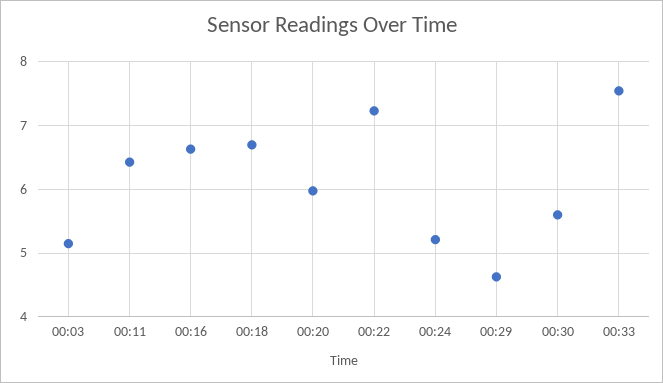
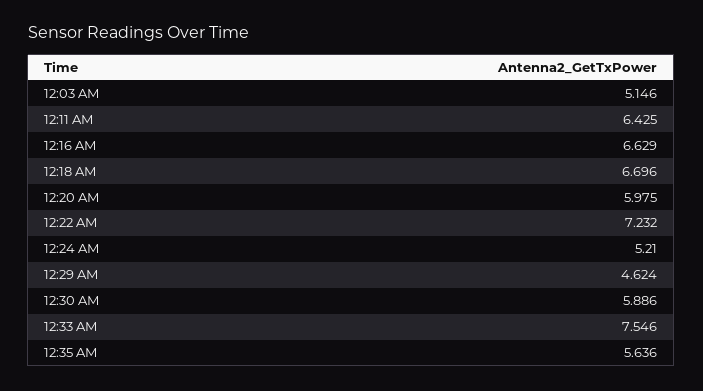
00:30: 5.6 -> 5.886
12:35 AM: none -> 5.636

